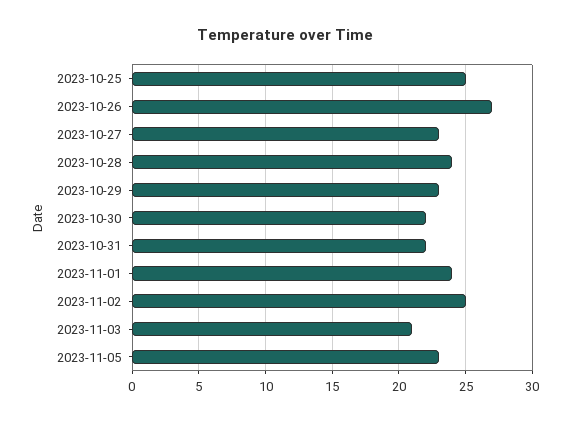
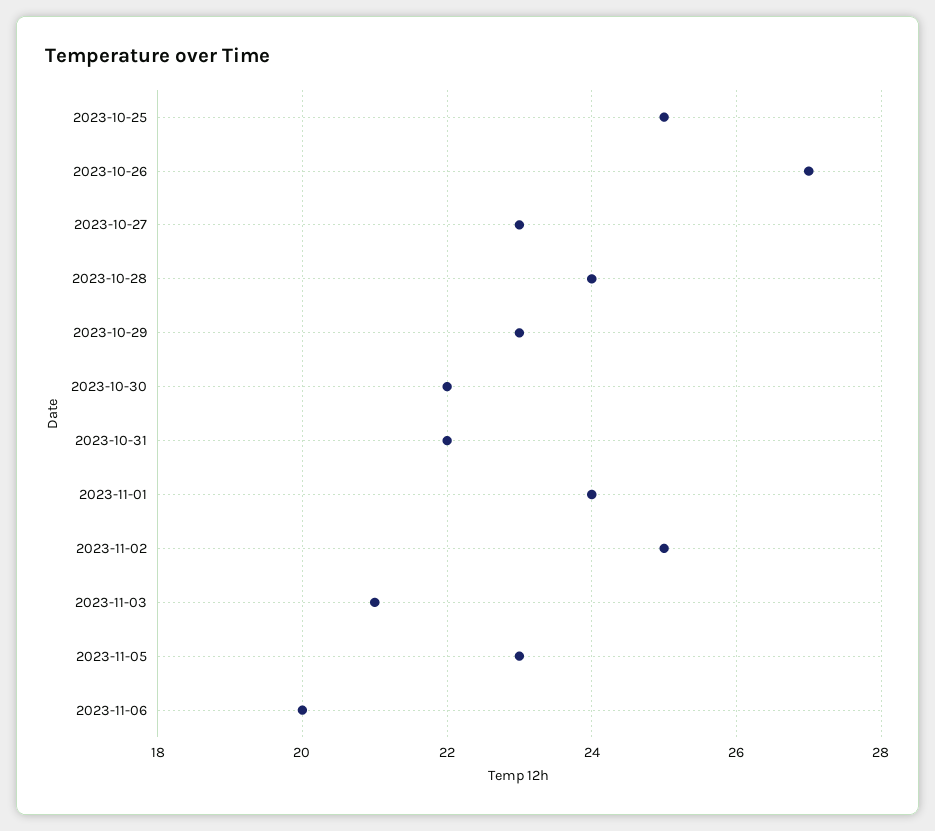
2023-11-06: none -> 20

